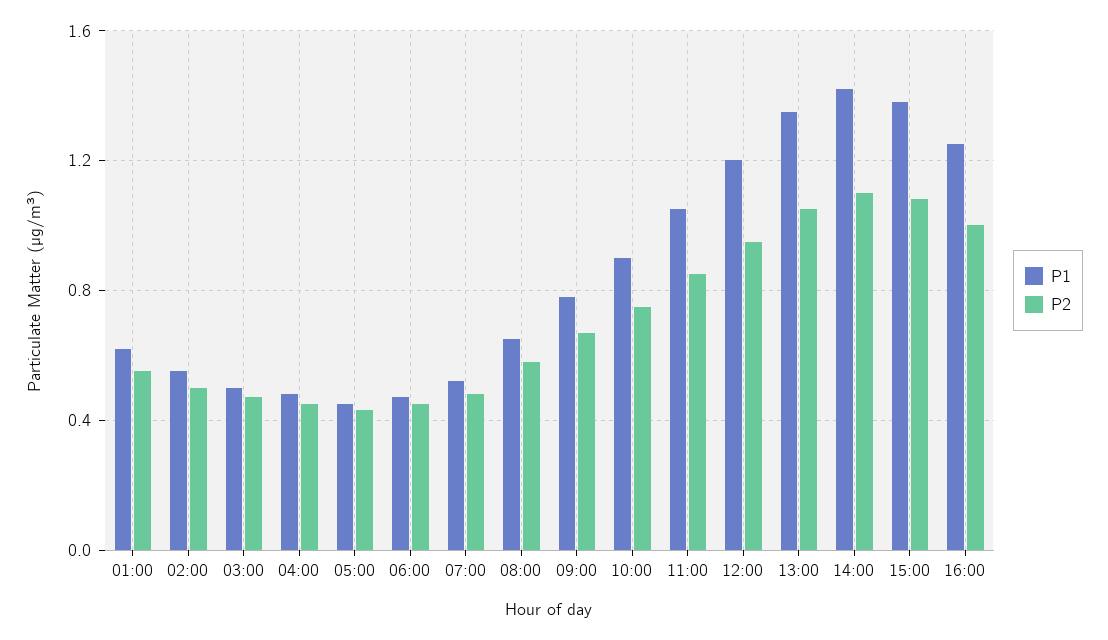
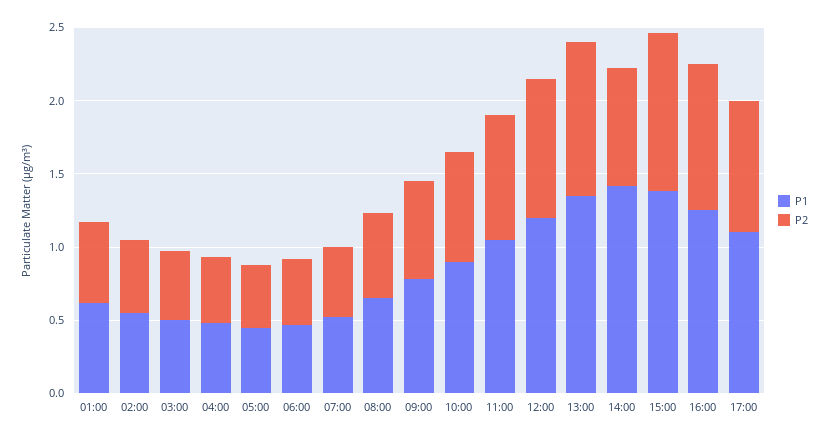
P2, 14:00: 1.1 -> 0.8
P1, 17:00: none -> 1.1
P2, 17:00: none -> 0.9

